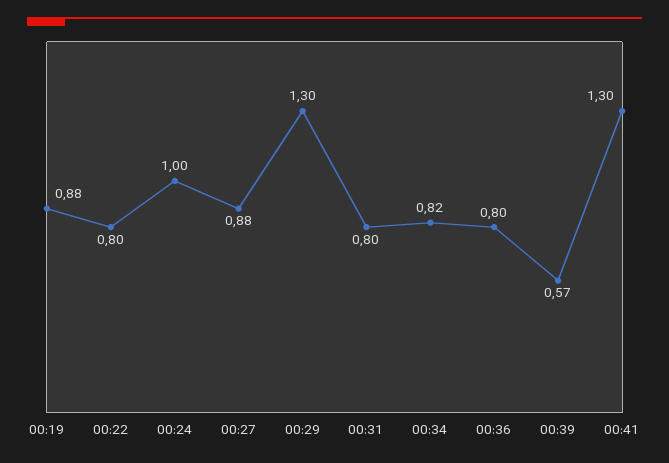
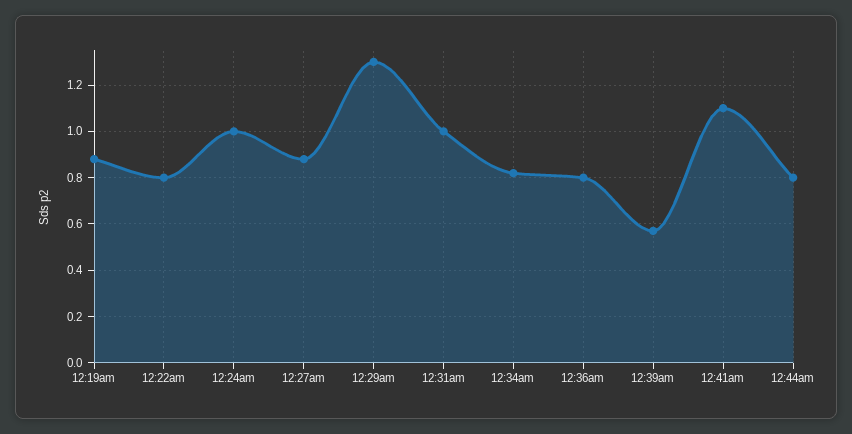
00:31: 0.8 -> 1
00:41: 1.3 -> 1.1
12:44am: none -> 0.8

